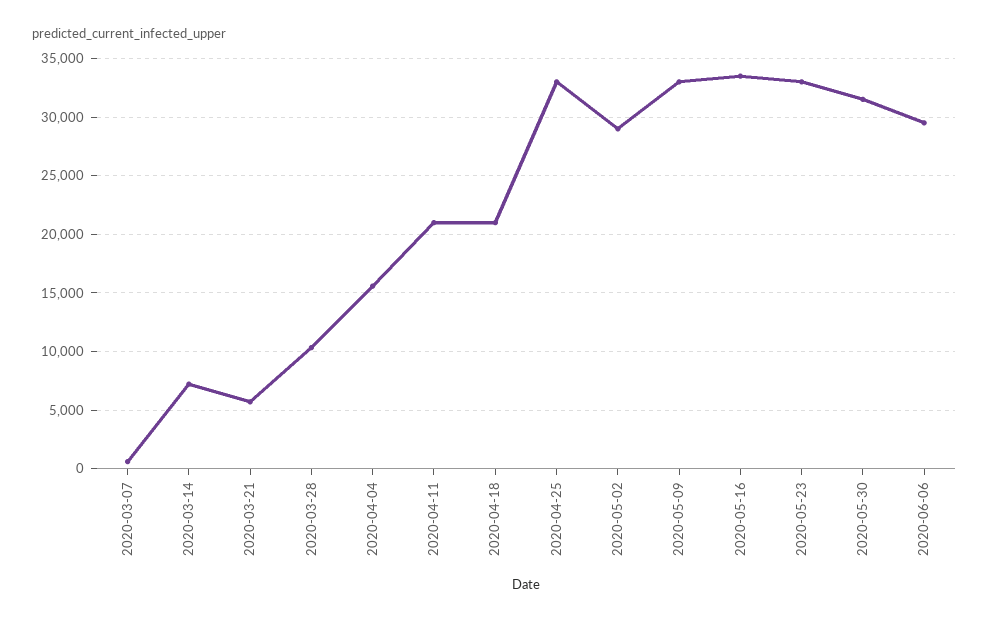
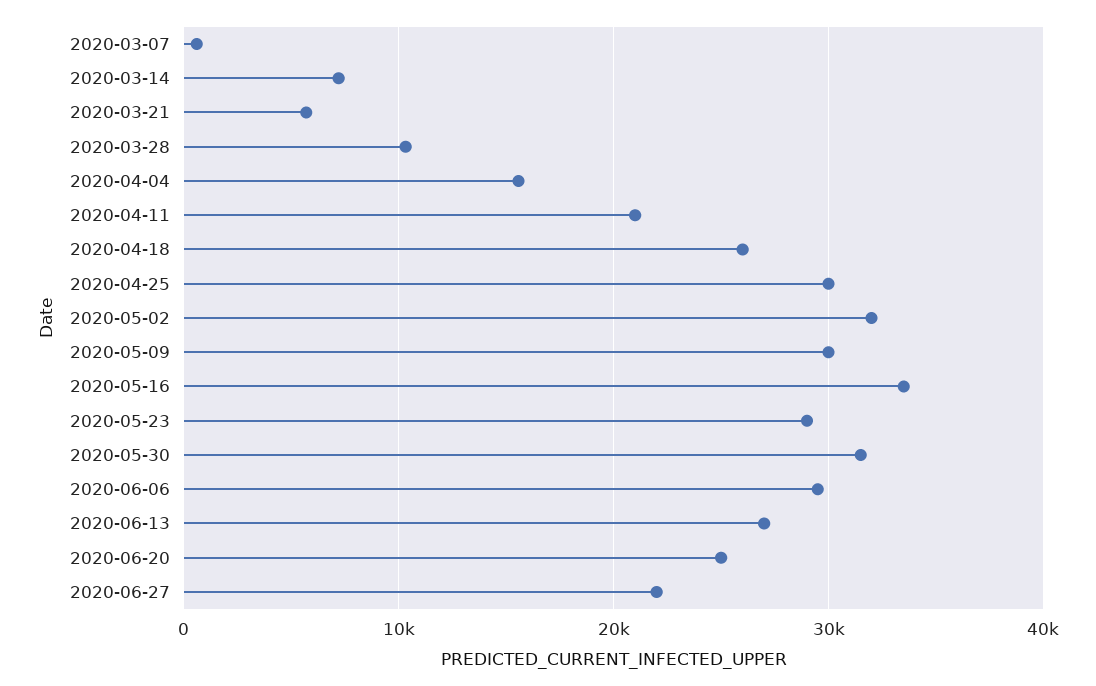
2020-04-18: 21000 -> 26000
2020-04-25: 33000 -> 30000
2020-05-02: 29000 -> 32000
2020-05-09: 33000 -> 30000
2020-05-23: 33000 -> 29000
2020-06-13: none -> 27000
2020-06-20: none -> 25000
2020-06-27: none -> 22000

